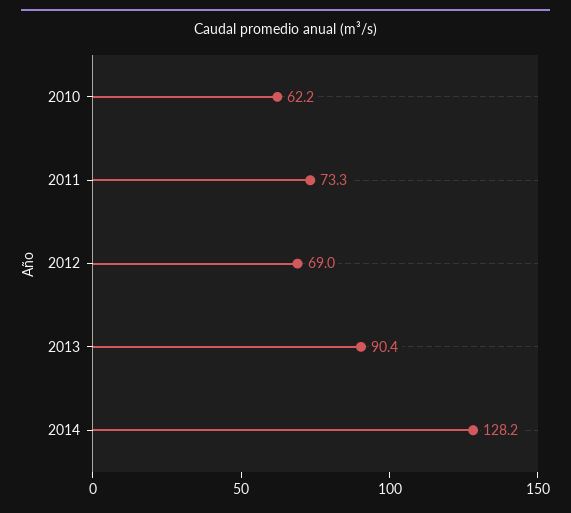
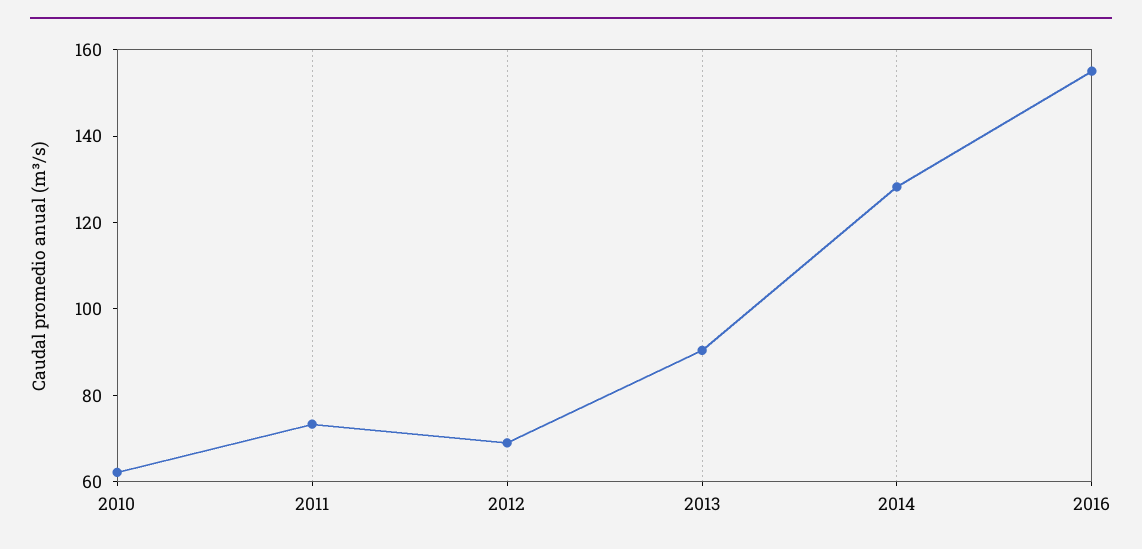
2016: none -> 155

